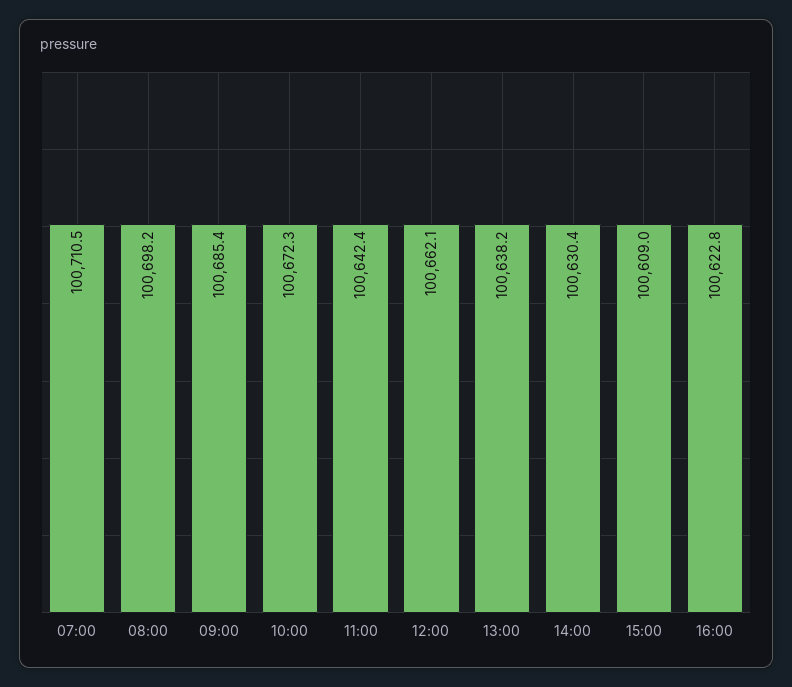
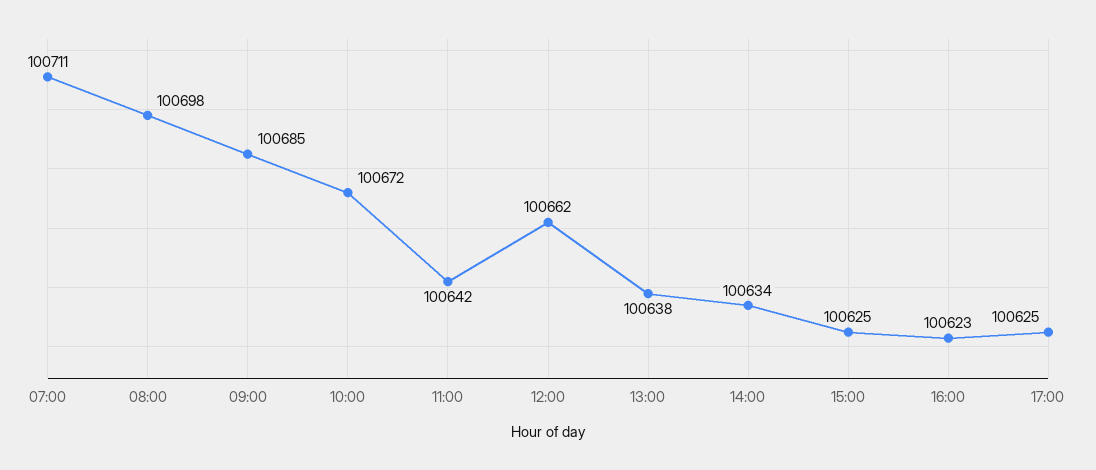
14:00: 100630.4 -> 100634
15:00: 100609 -> 100625
17:00: none -> 100625

